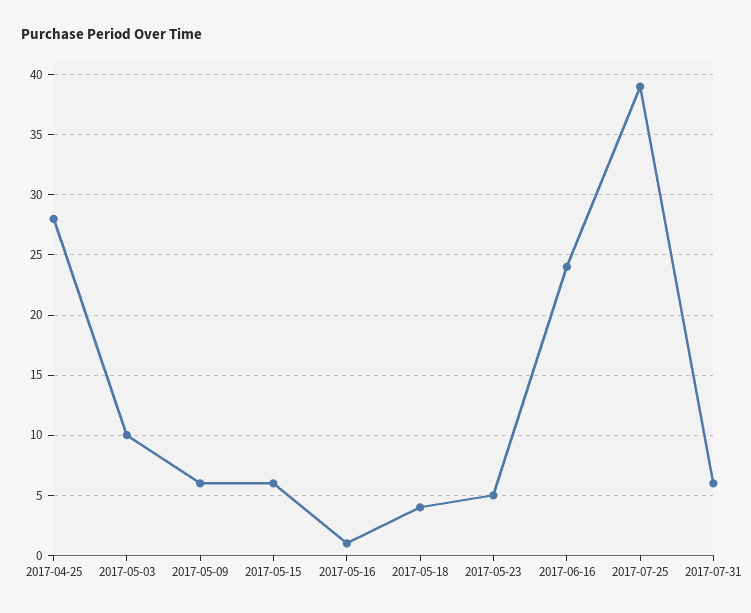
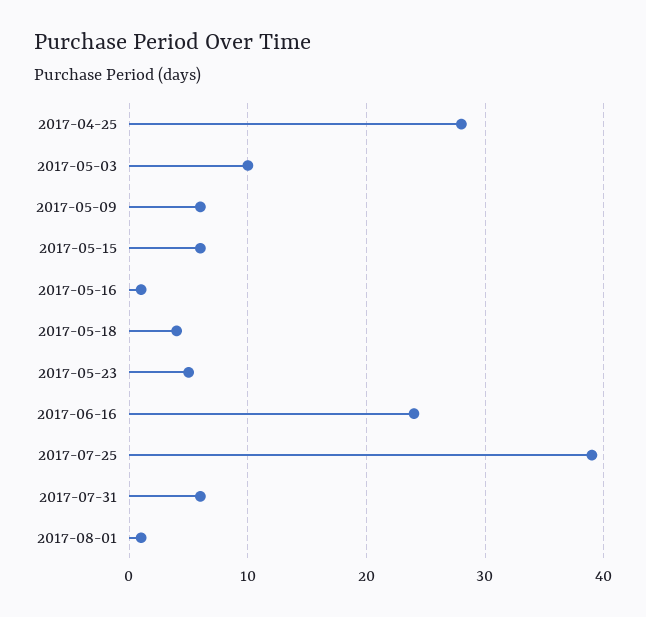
2017-08-01: none -> 1

